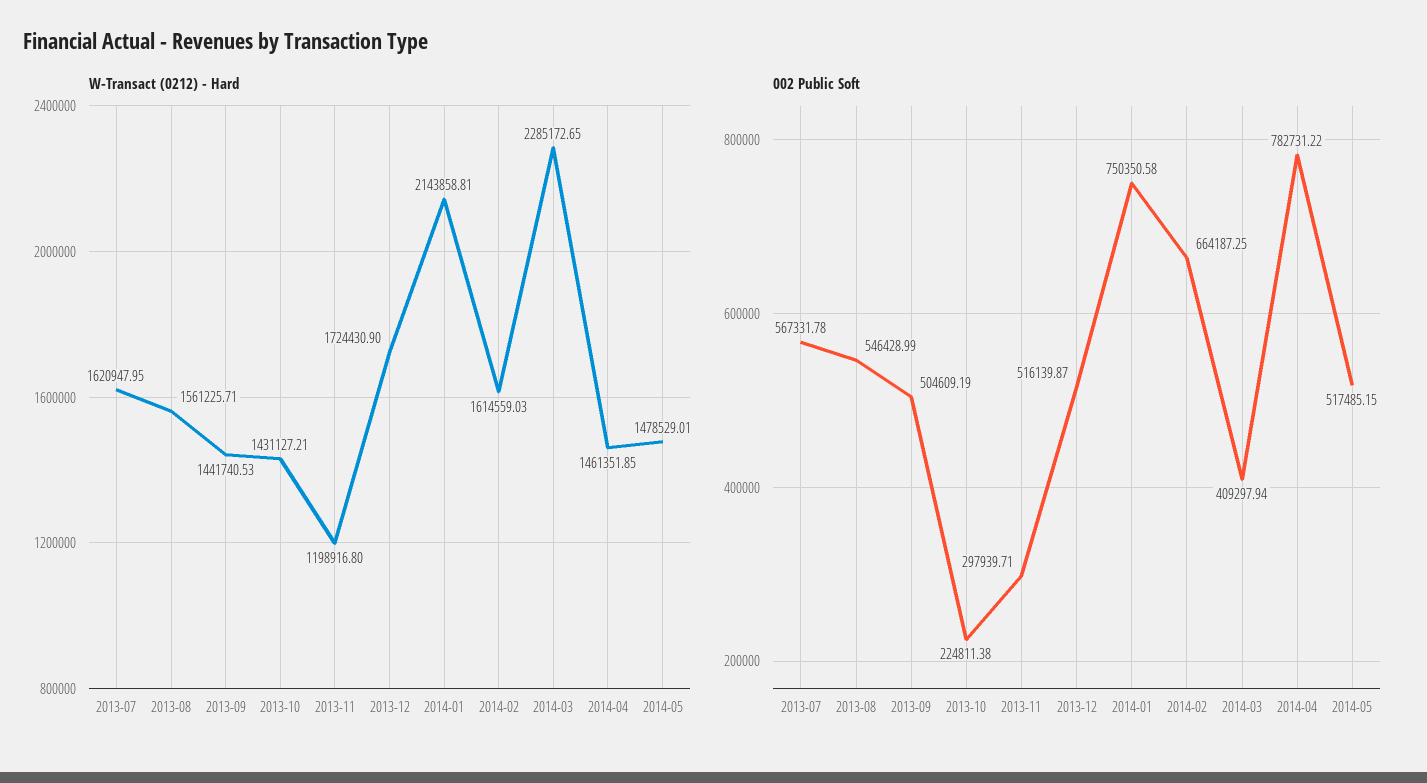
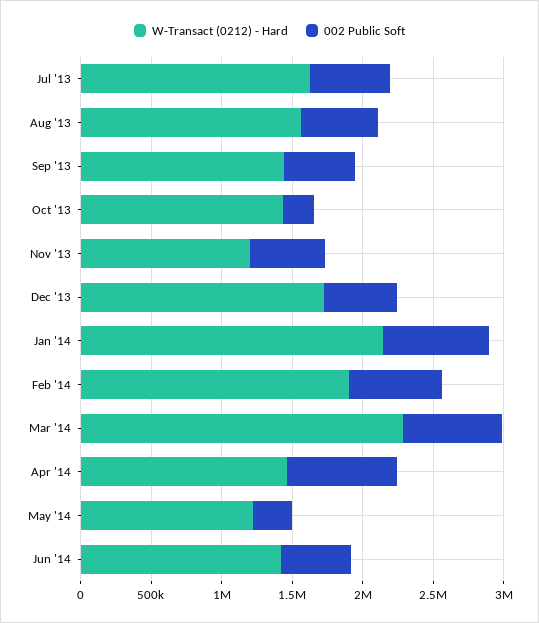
W-Transact (0212) - Hard, 2014-02: 1614559.03 -> 1900000
W-Transact (0212) - Hard, 2014-05: 1478529.01 -> 1200000
002 Public Soft, 2013-11: 297939.71 -> 500000
002 Public Soft, 2014-03: 409297.94 -> 700000
002 Public Soft, 2014-05: 517485.15 -> 300000
W-Transact (0212) - Hard, Jun '14: none -> 1400000
002 Public Soft, Jun '14: none -> 500000

